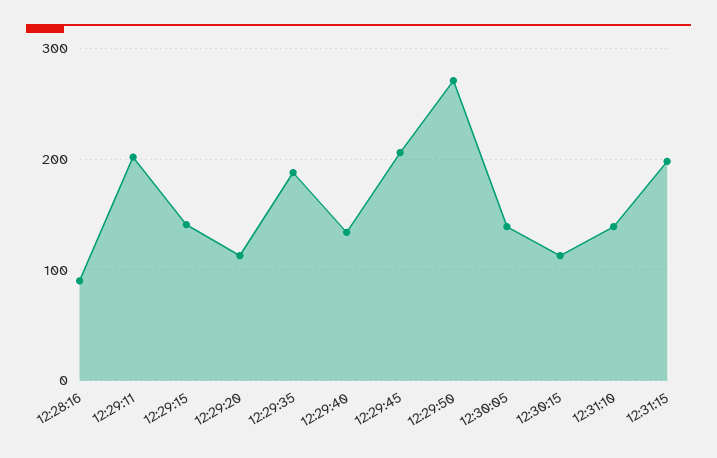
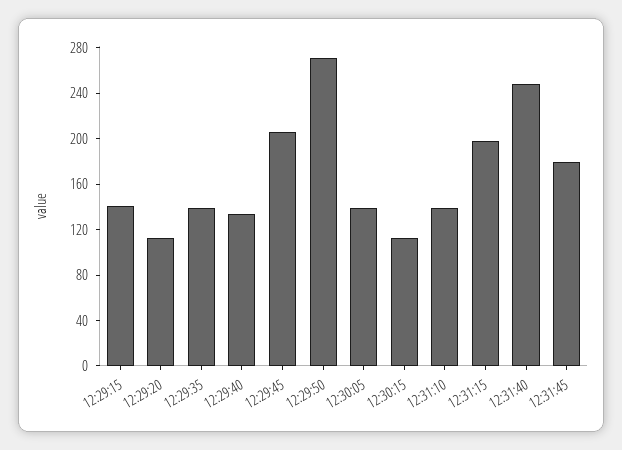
12:28:16: 90 -> none
12:29:11: 200 -> none
12:29:35: 190 -> 140
12:31:40: none -> 250
12:31:45: none -> 180

